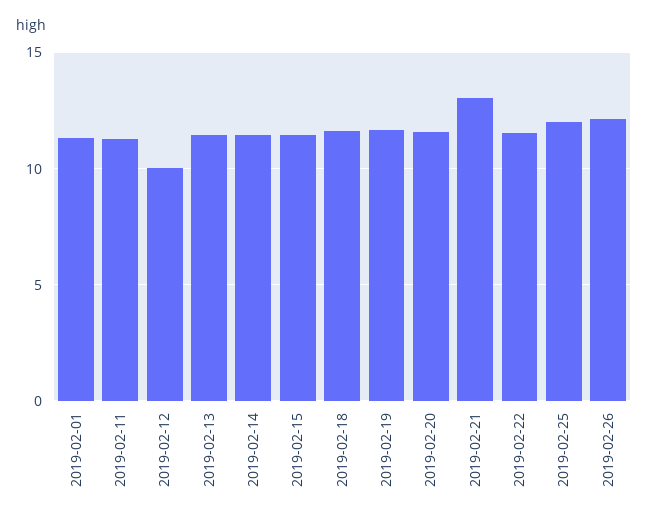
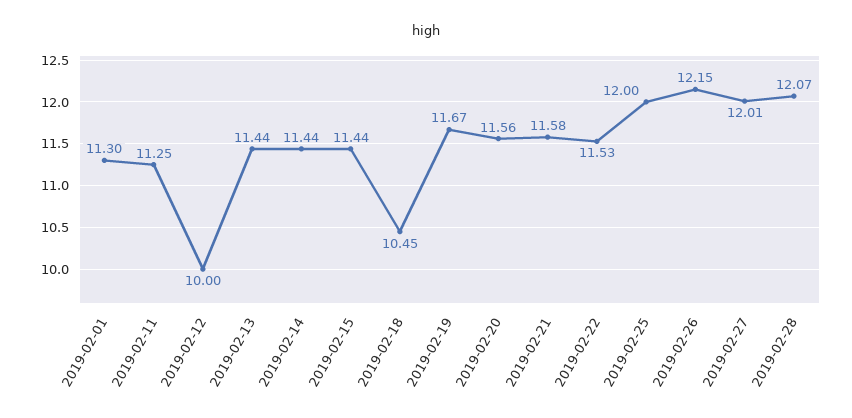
2019-02-18: 11.5 -> 10.45
2019-02-21: 13 -> 11.58
2019-02-27: none -> 12.01
2019-02-28: none -> 12.07

